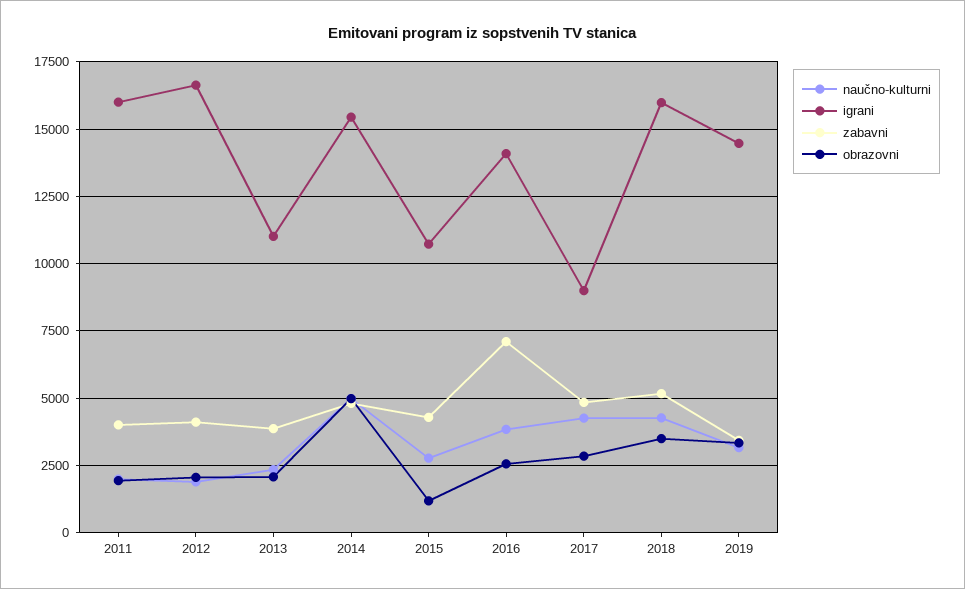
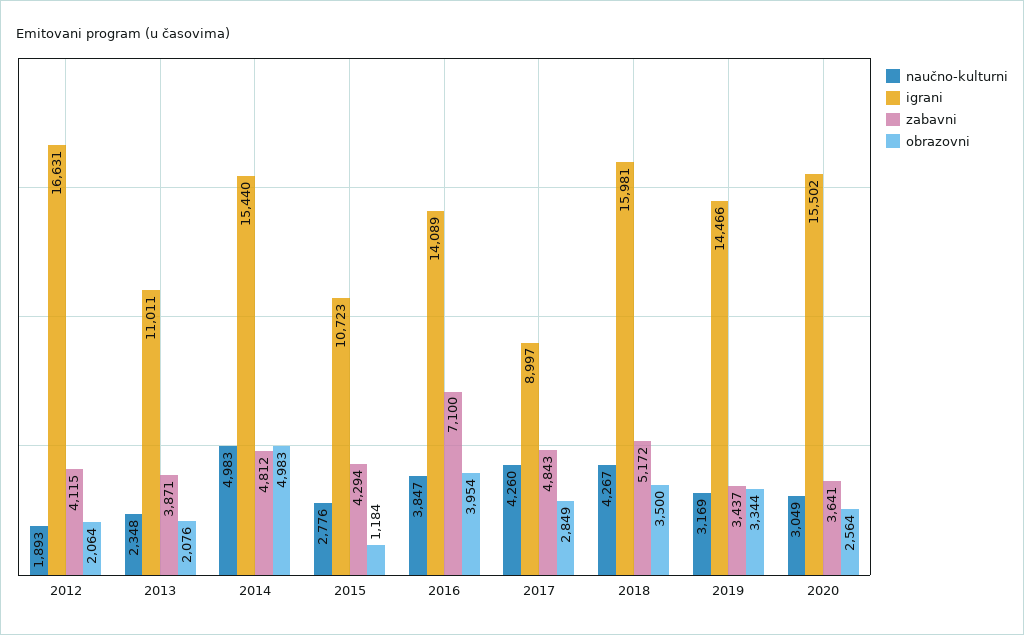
naučno-kulturni, 2011: 2000 -> none
igrani, 2011: 16000 -> none
zabavni, 2011: 4000 -> none
obrazovni, 2011: 2000 -> none
obrazovni, 2016: 2500 -> 3954
naučno-kulturni, 2020: none -> 3049
igrani, 2020: none -> 15502
zabavni, 2020: none -> 3641
obrazovni, 2020: none -> 2564

